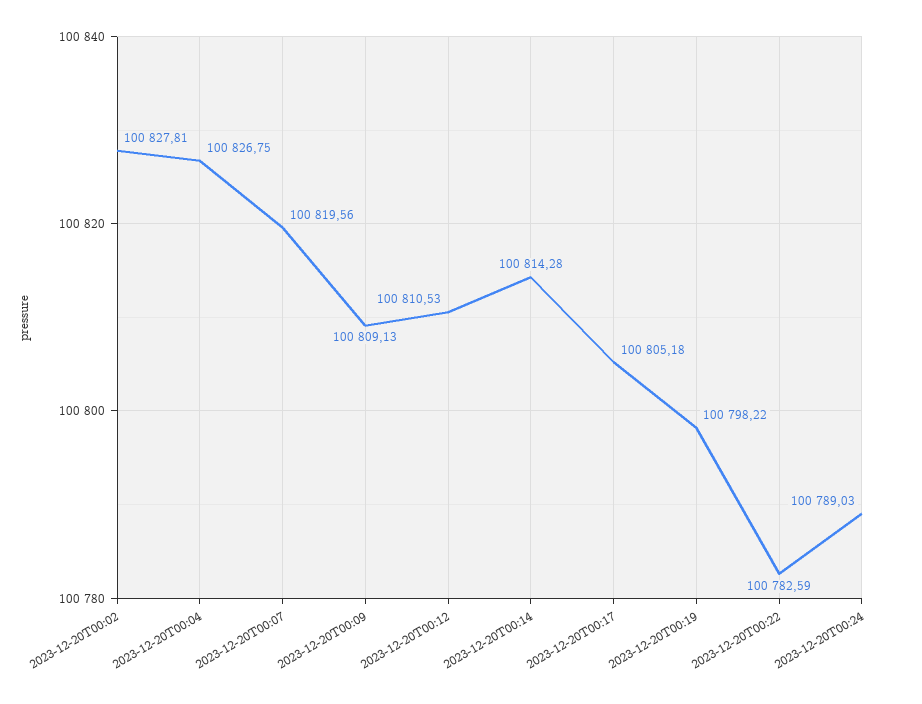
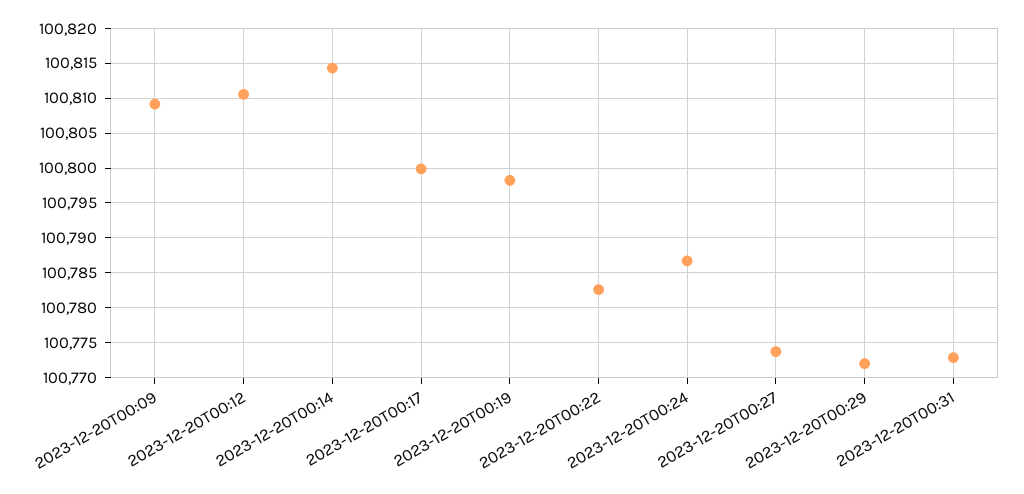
2023-12-20T00:02: 100827.81 -> none
2023-12-20T00:04: 100826.75 -> none
2023-12-20T00:07: 100819.56 -> none
2023-12-20T00:17: 100805.18 -> 100800
2023-12-20T00:24: 100789.03 -> 100787
2023-12-20T00:27: none -> 100774
2023-12-20T00:29: none -> 100772
2023-12-20T00:31: none -> 100773

